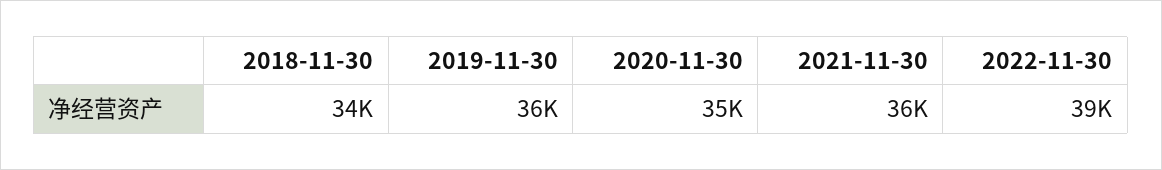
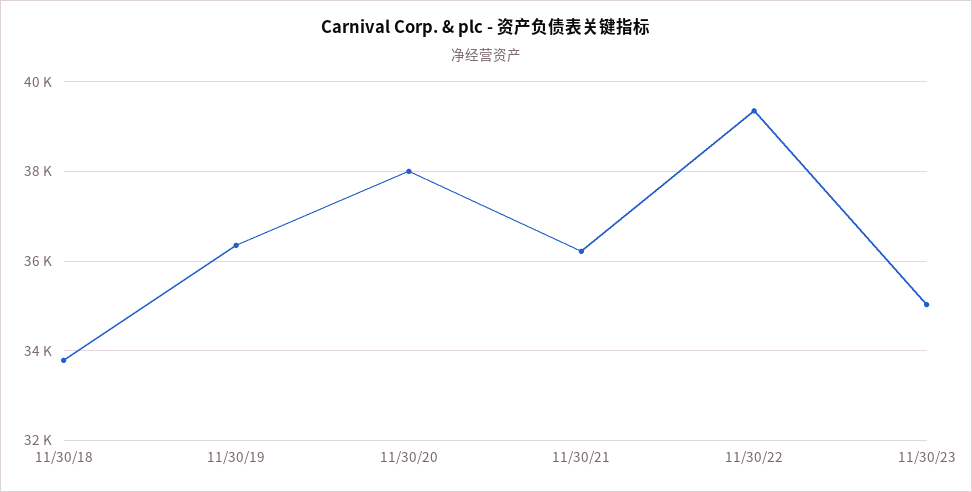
2020-11-30: 35000 -> 38000
11/30/23: none -> 35000

